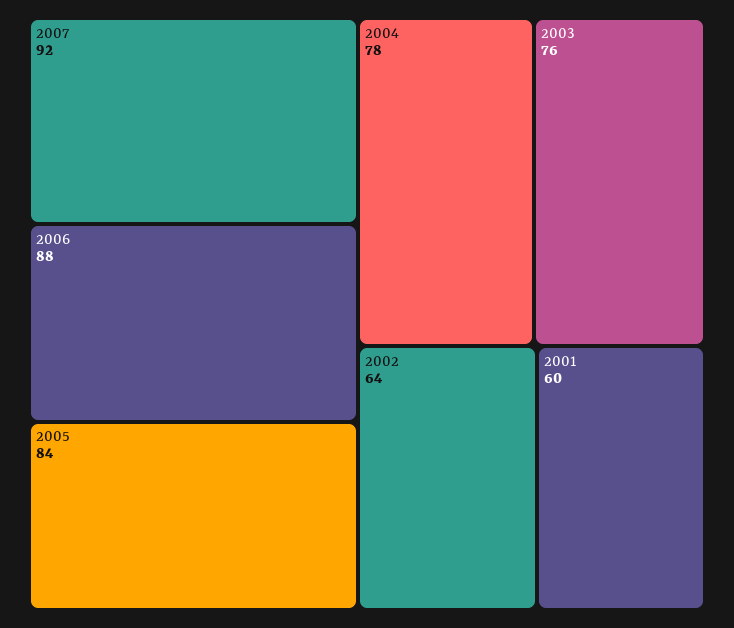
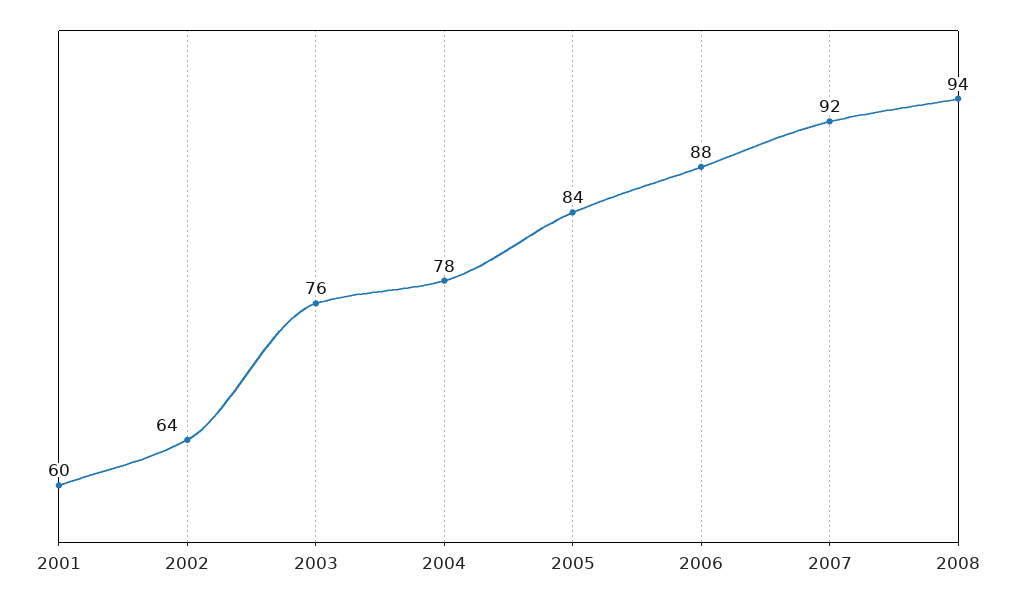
2008: none -> 94

